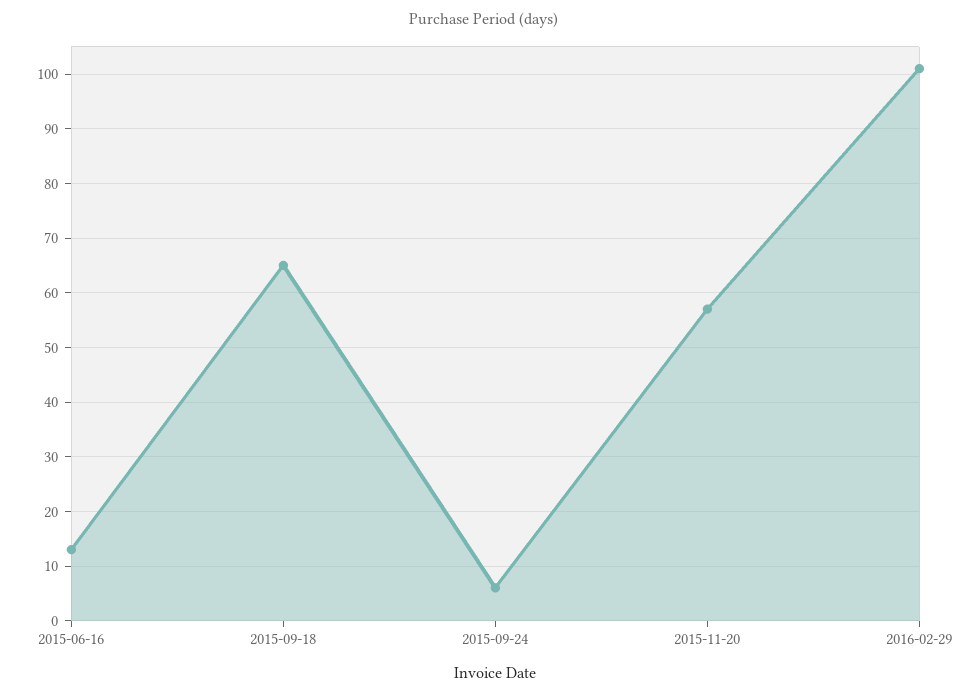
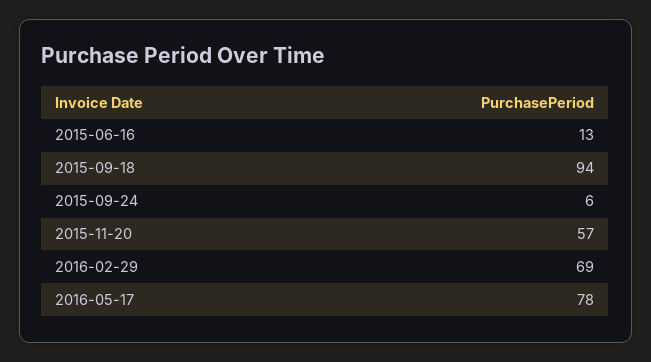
2015-09-18: 65 -> 94
2016-02-29: 100 -> 69
2016-05-17: none -> 78

